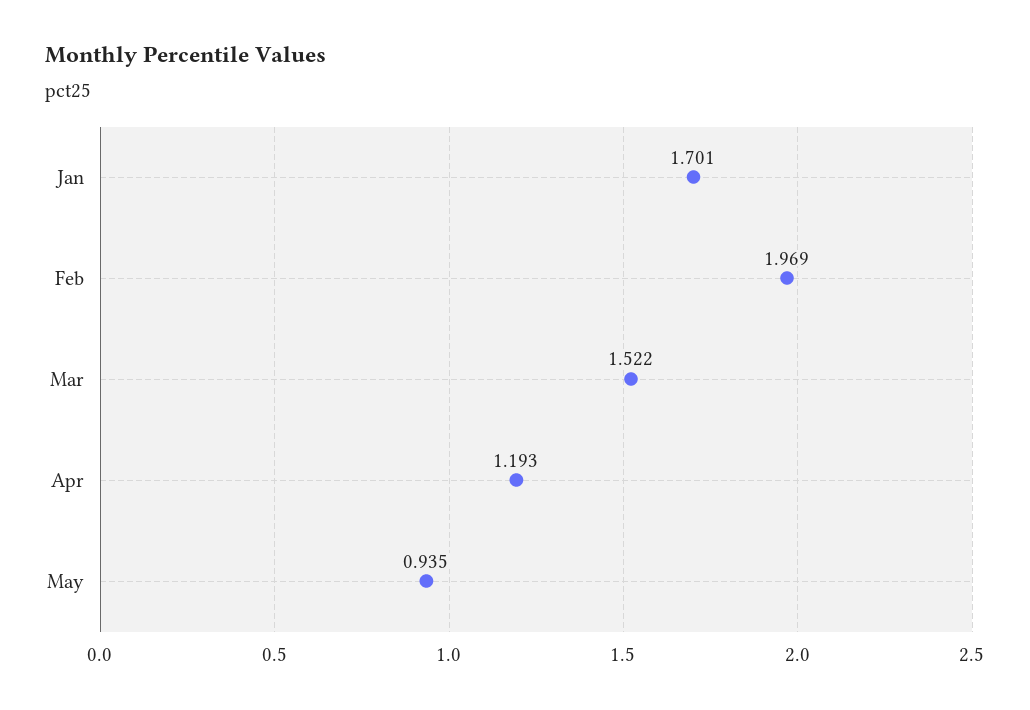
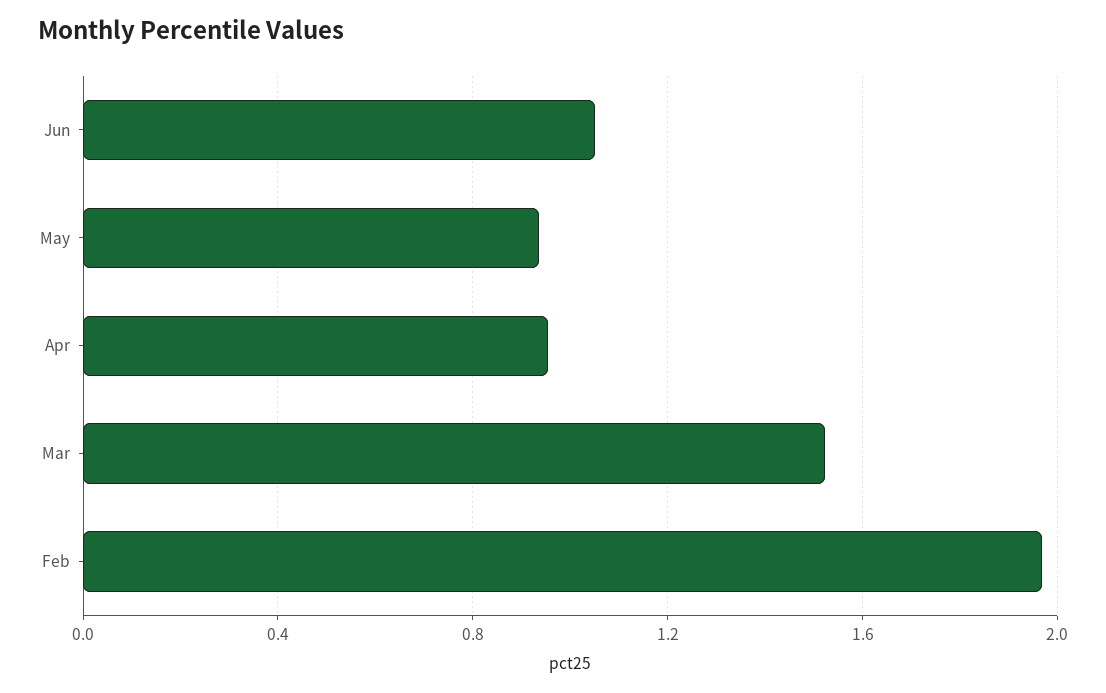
Jan: 1.701 -> none
Apr: 1.193 -> 0.95
Jun: none -> 1.05

